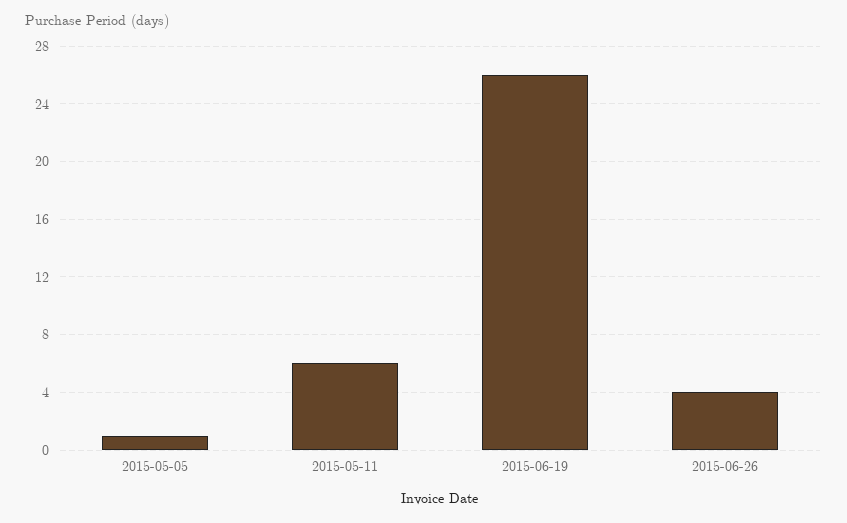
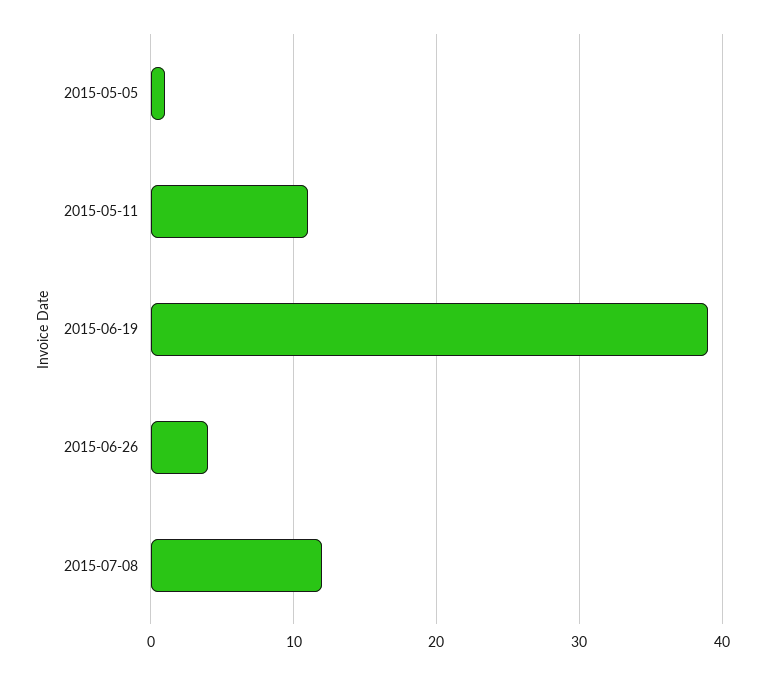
2015-05-11: 6 -> 11
2015-06-19: 26 -> 39
2015-07-08: none -> 12

